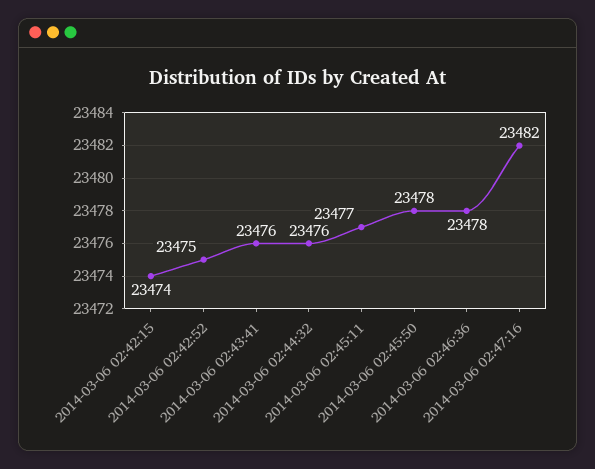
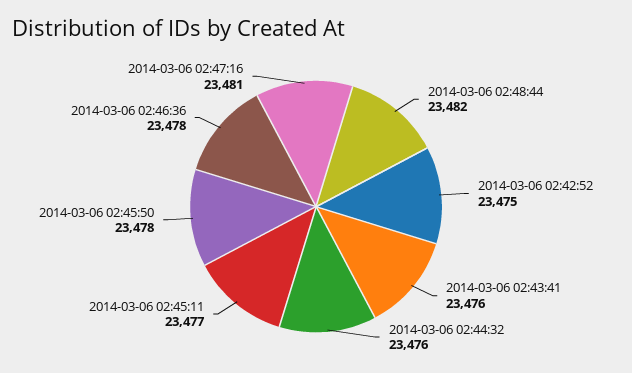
2014-03-06 02:42:15: 23474 -> none
2014-03-06 02:47:16: 23482 -> 23481
2014-03-06 02:48:44: none -> 23482

